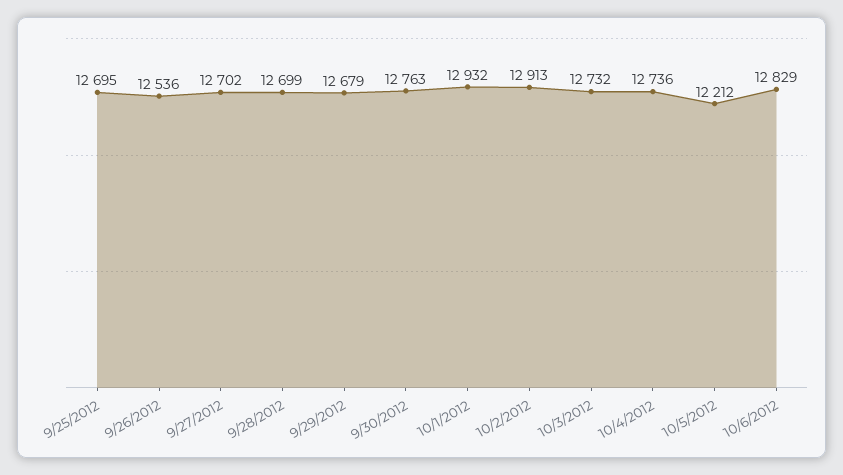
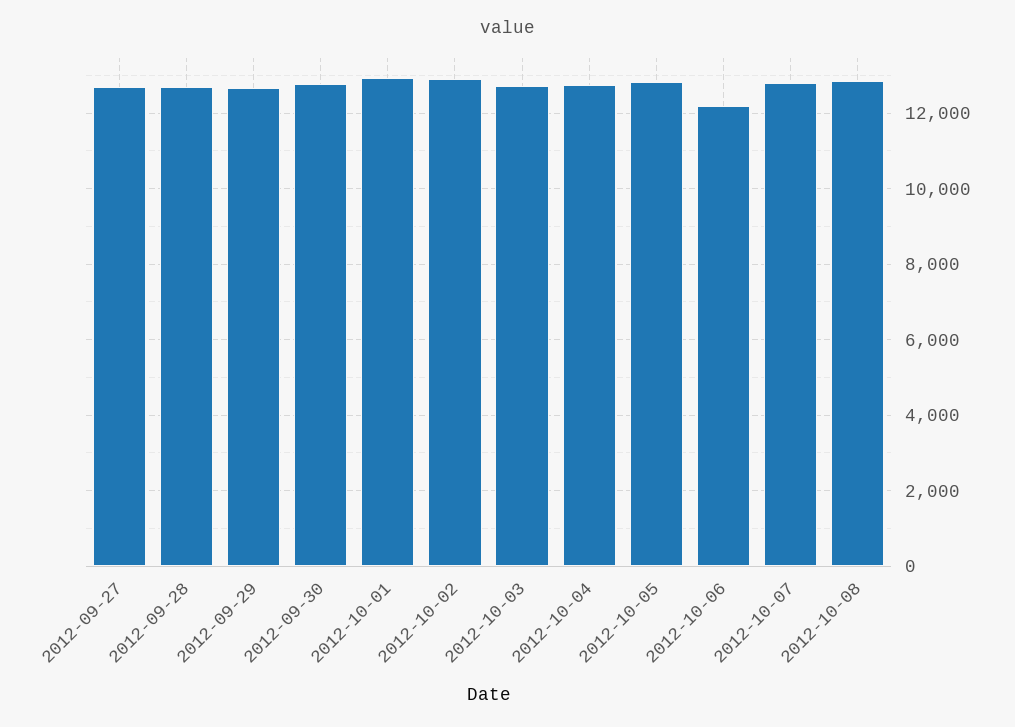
9/25/2012: 12695 -> none
9/26/2012: 12536 -> none
10/5/2012: 12212 -> 12800
10/6/2012: 12829 -> 12200
2012-10-07: none -> 12800
2012-10-08: none -> 12800

